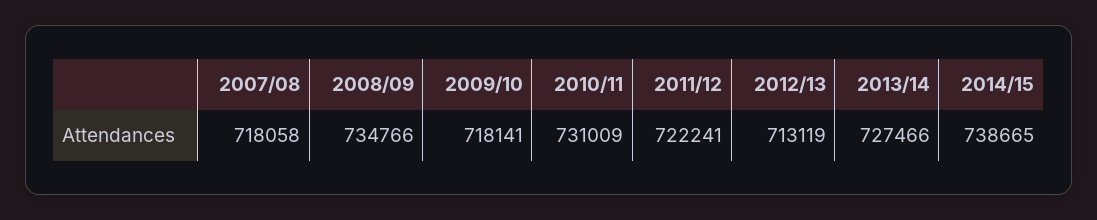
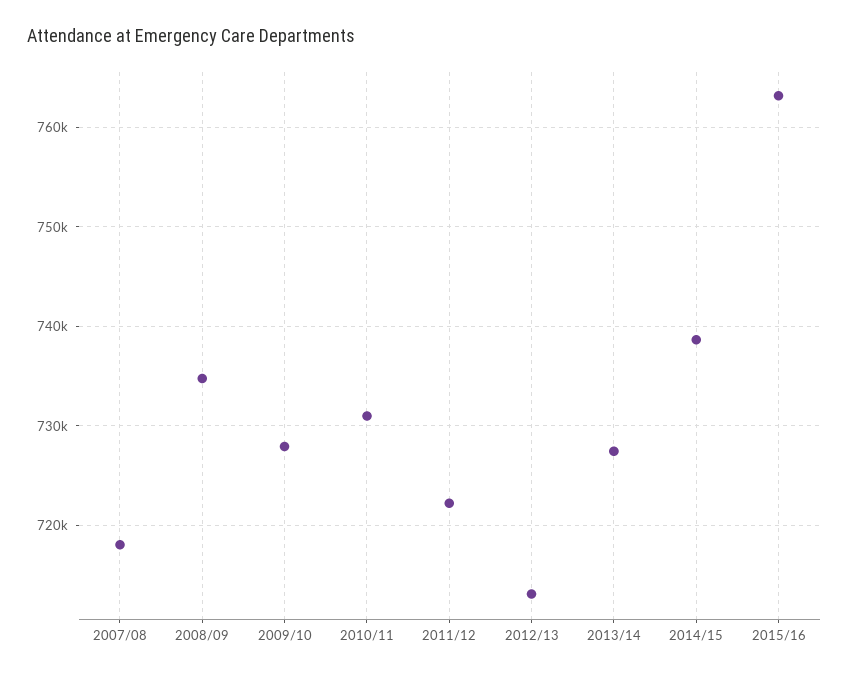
2009/10: 718141 -> 728000
2015/16: none -> 763000

